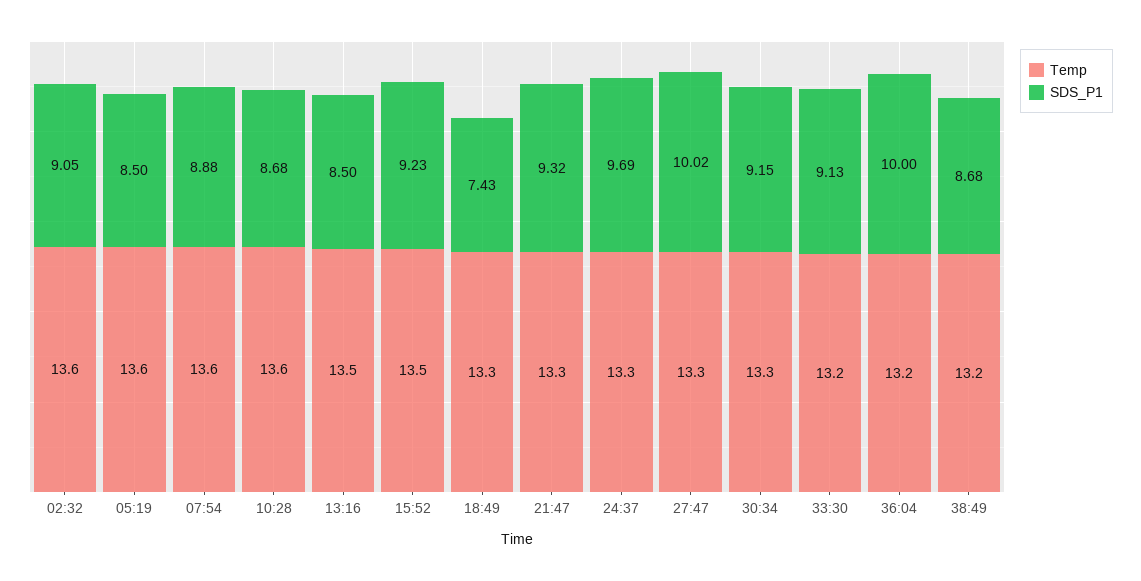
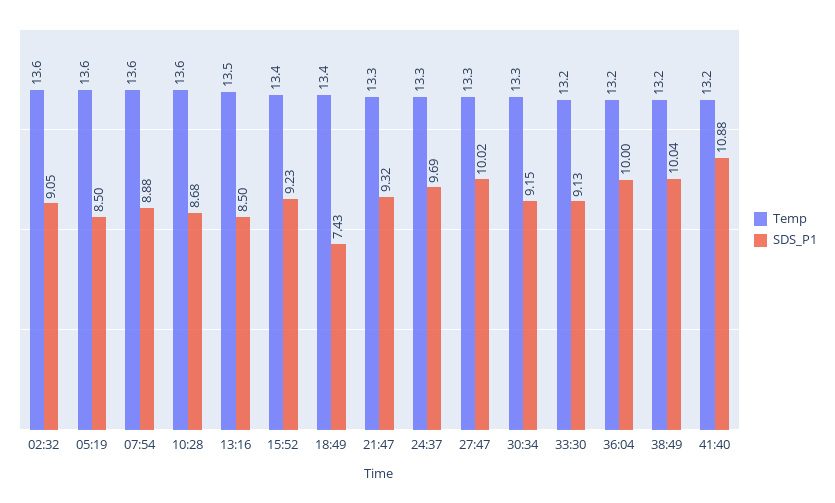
Temp, 15:52: 13.5 -> 13.4
Temp, 18:49: 13.3 -> 13.4
SDS_P1, 38:49: 8.68 -> 10.04
Temp, 41:40: none -> 13.2
SDS_P1, 41:40: none -> 10.88

